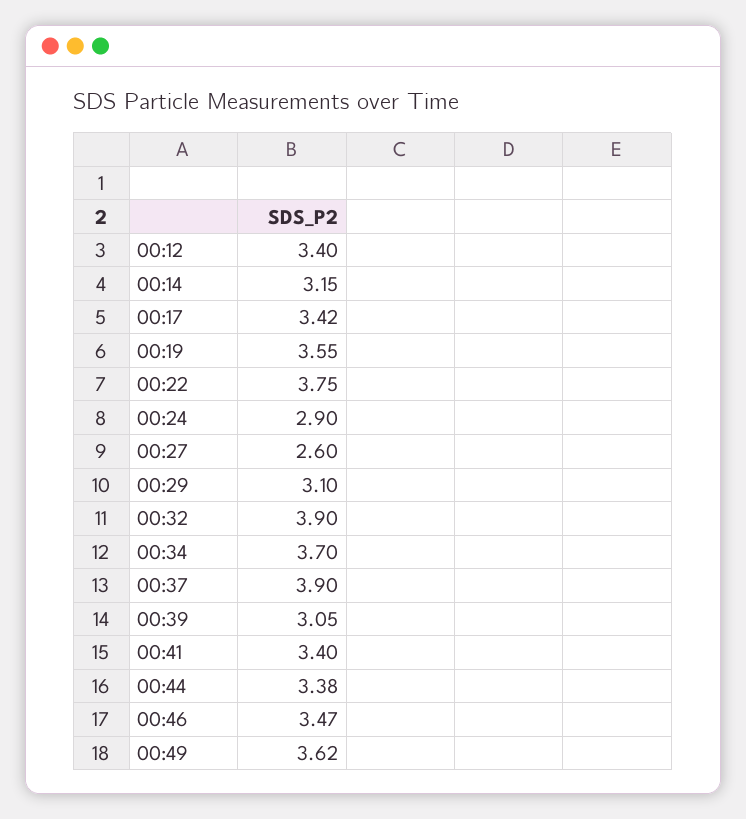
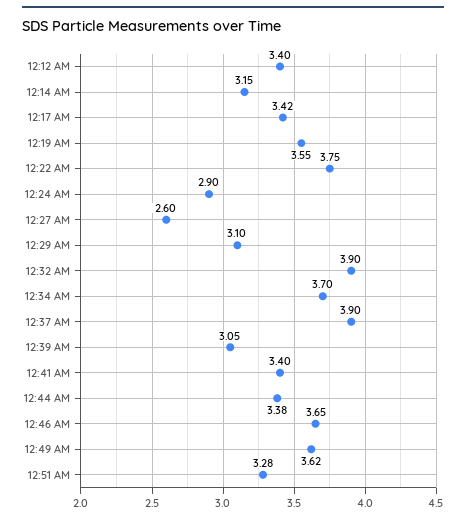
00:46: 3.47 -> 3.65
12:51 AM: none -> 3.28

